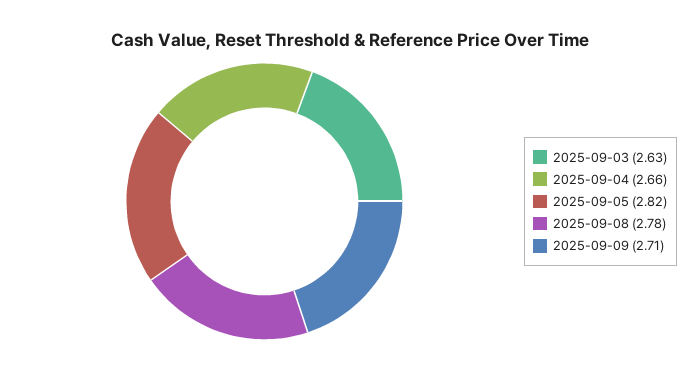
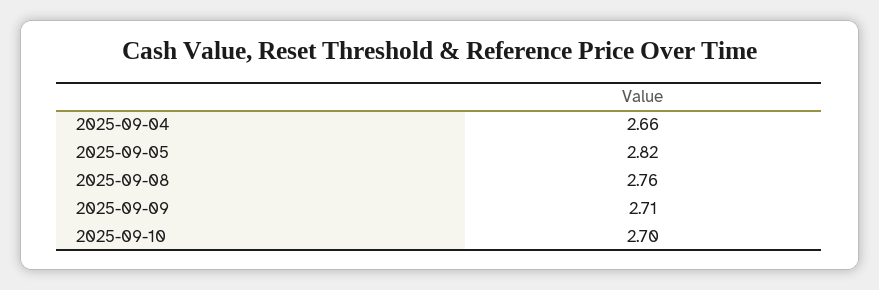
2025-09-03: 2.63 -> none
2025-09-08: 2.78 -> 2.76
2025-09-10: none -> 2.7

